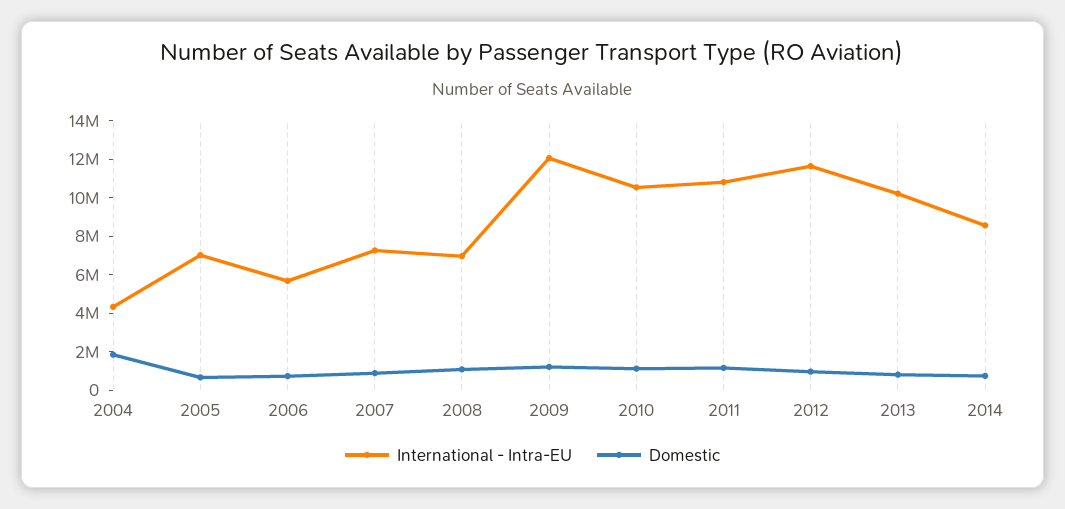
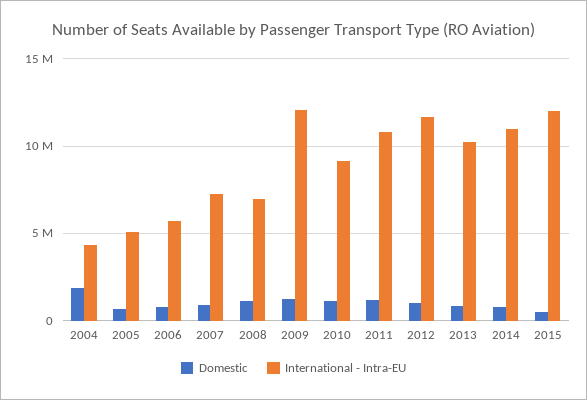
International - Intra-EU, 2005: 7000000 -> 5000000
International - Intra-EU, 2010: 10500000 -> 9000000
International - Intra-EU, 2014: 8500000 -> 11000000
Domestic, 2015: none -> 500000
International - Intra-EU, 2015: none -> 12000000

